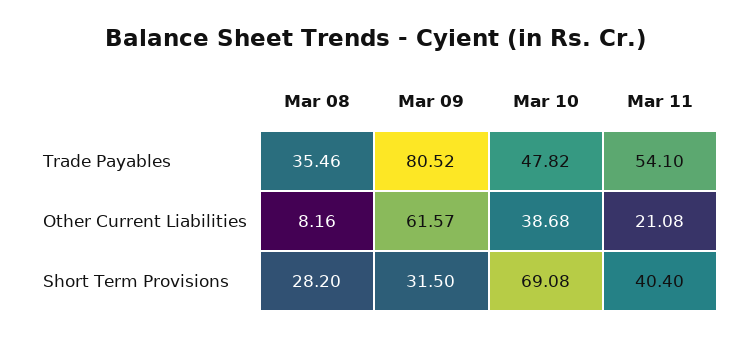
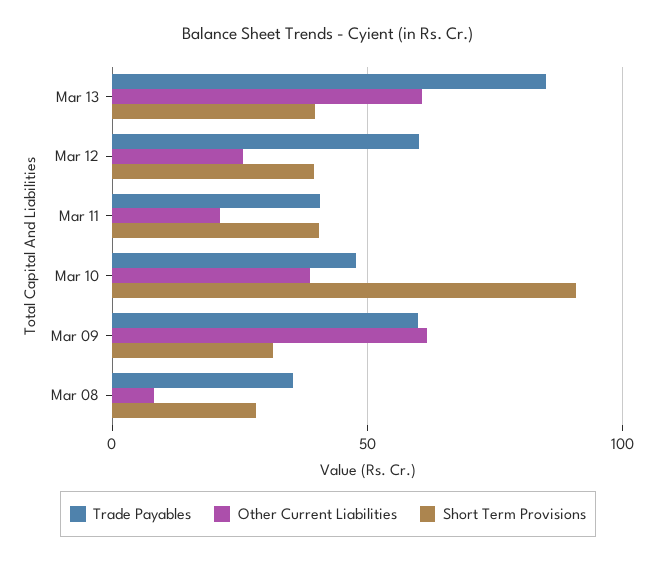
Trade Payables, Mar 09: 80.52 -> 60
Trade Payables, Mar 11: 54.1 -> 40
Short Term Provisions, Mar 10: 69.08 -> 90
Trade Payables, Mar 13: none -> 85
Other Current Liabilities, Mar 13: none -> 60
Short Term Provisions, Mar 13: none -> 40
Trade Payables, Mar 12: none -> 60
Other Current Liabilities, Mar 12: none -> 25
Short Term Provisions, Mar 12: none -> 40

